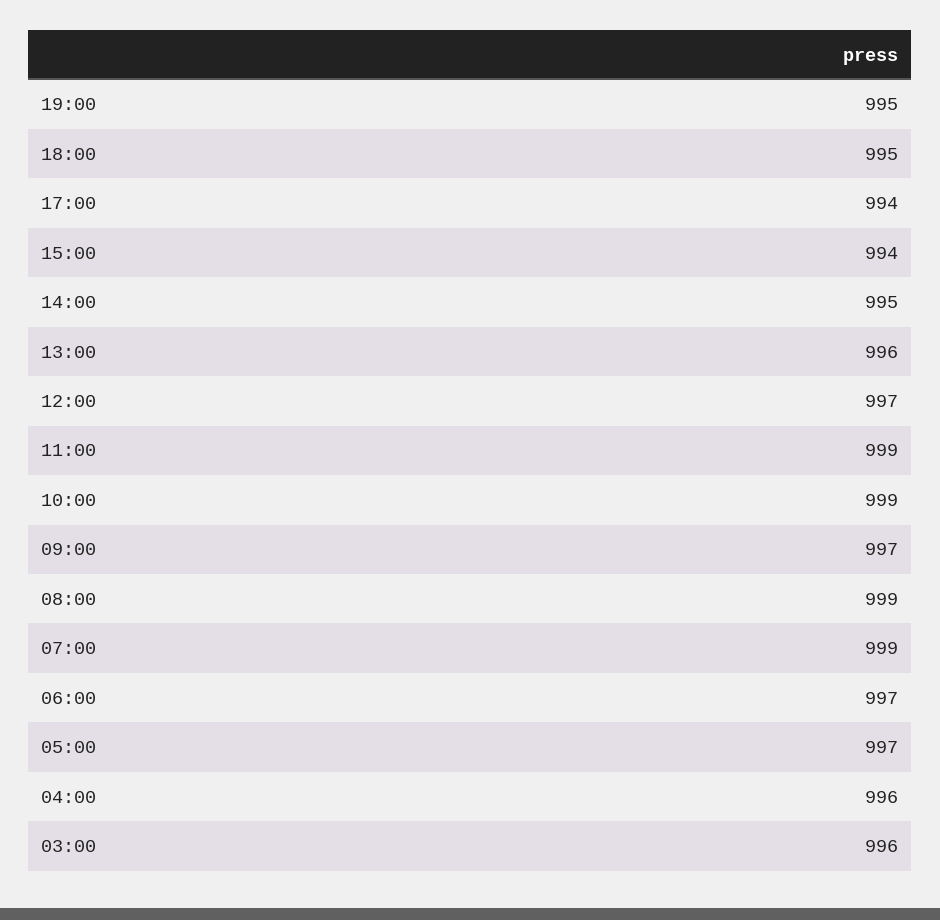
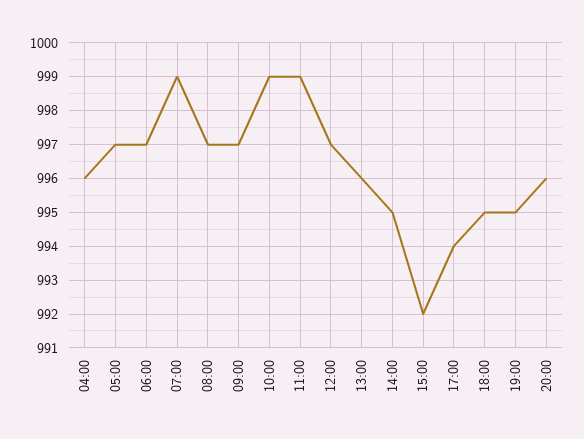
15:00: 994 -> 992
08:00: 999 -> 997
03:00: 996 -> none
20:00: none -> 996

